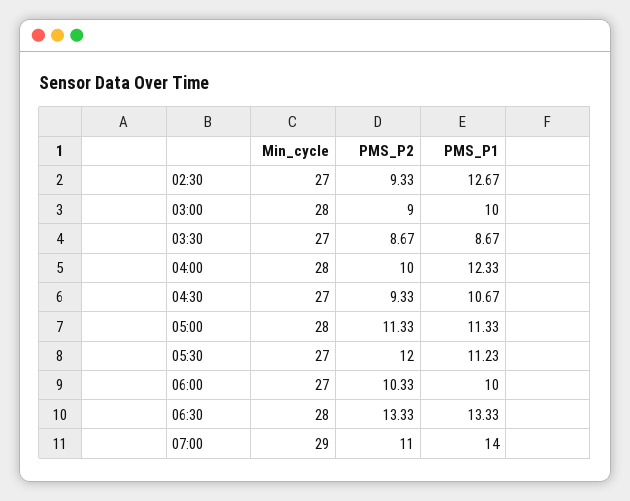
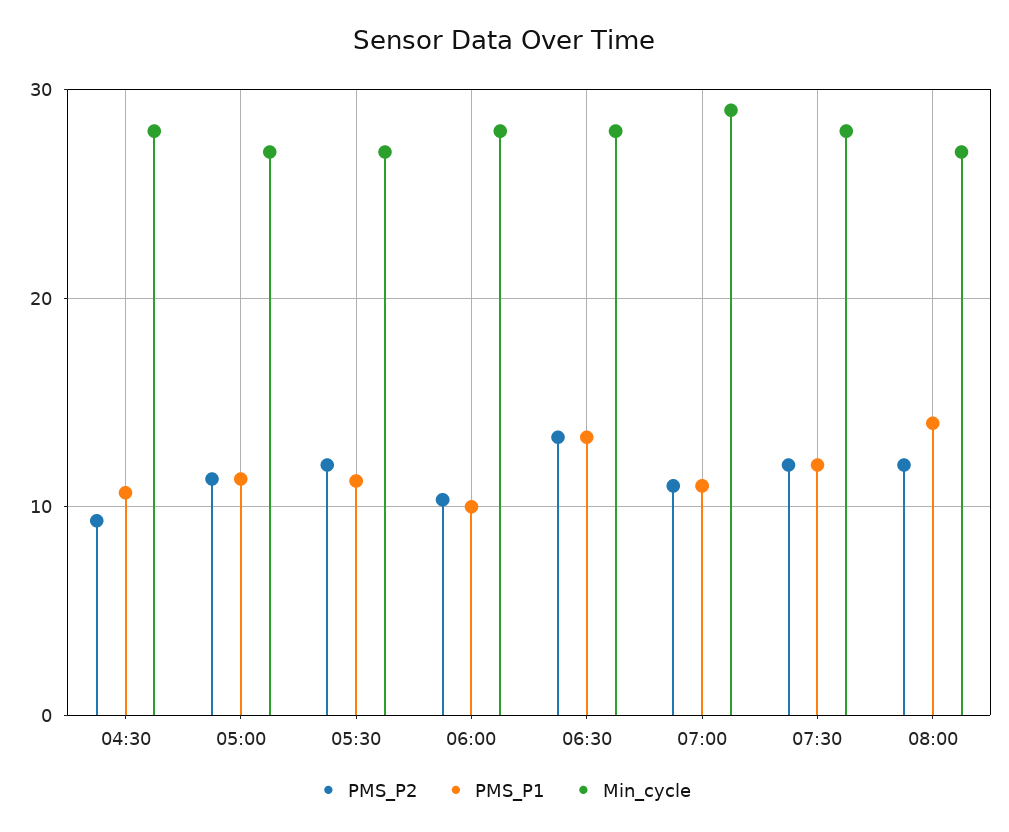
Min_cycle, 02:30: 27 -> none
PMS_P2, 02:30: 9.33 -> none
PMS_P1, 02:30: 12.67 -> none
Min_cycle, 03:00: 28 -> none
PMS_P2, 03:00: 9 -> none
PMS_P1, 03:00: 10 -> none
Min_cycle, 03:30: 27 -> none
PMS_P2, 03:30: 8.67 -> none
PMS_P1, 03:30: 8.67 -> none
Min_cycle, 04:00: 28 -> none
PMS_P2, 04:00: 10 -> none
PMS_P1, 04:00: 12.33 -> none
Min_cycle, 04:30: 27 -> 28
Min_cycle, 05:00: 28 -> 27
Min_cycle, 06:00: 27 -> 28
PMS_P1, 07:00: 14 -> 11
PMS_P2, 07:30: none -> 12
PMS_P1, 07:30: none -> 12
Min_cycle, 07:30: none -> 28
PMS_P2, 08:00: none -> 12
PMS_P1, 08:00: none -> 14
Min_cycle, 08:00: none -> 27

